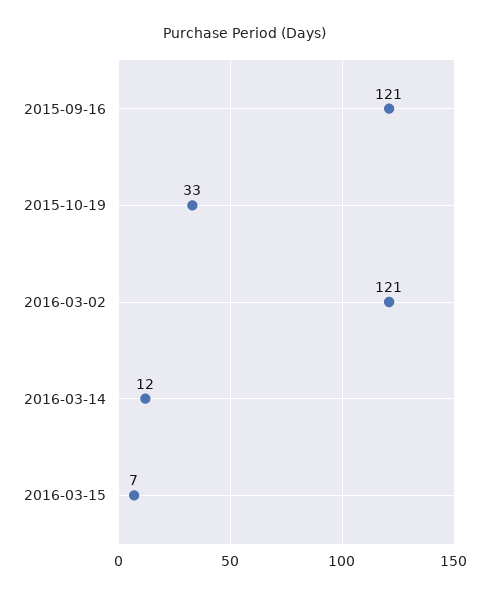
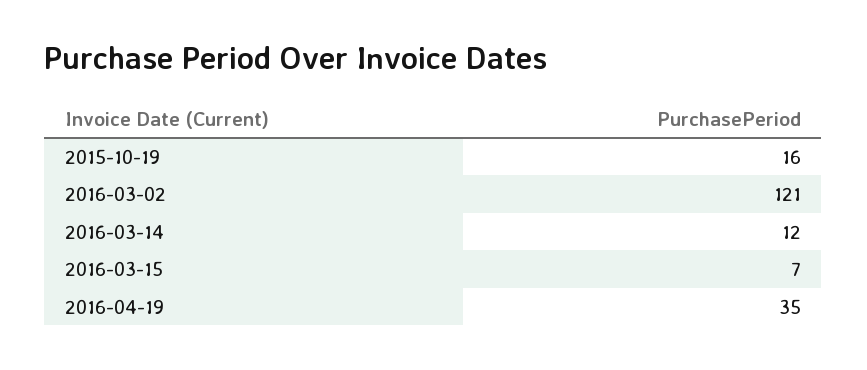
2015-09-16: 121 -> none
2015-10-19: 33 -> 16
2016-04-19: none -> 35

